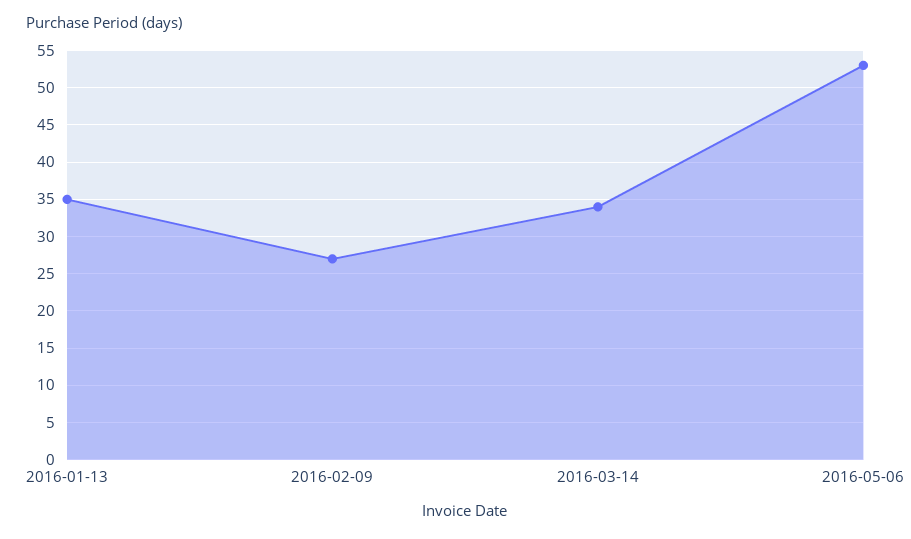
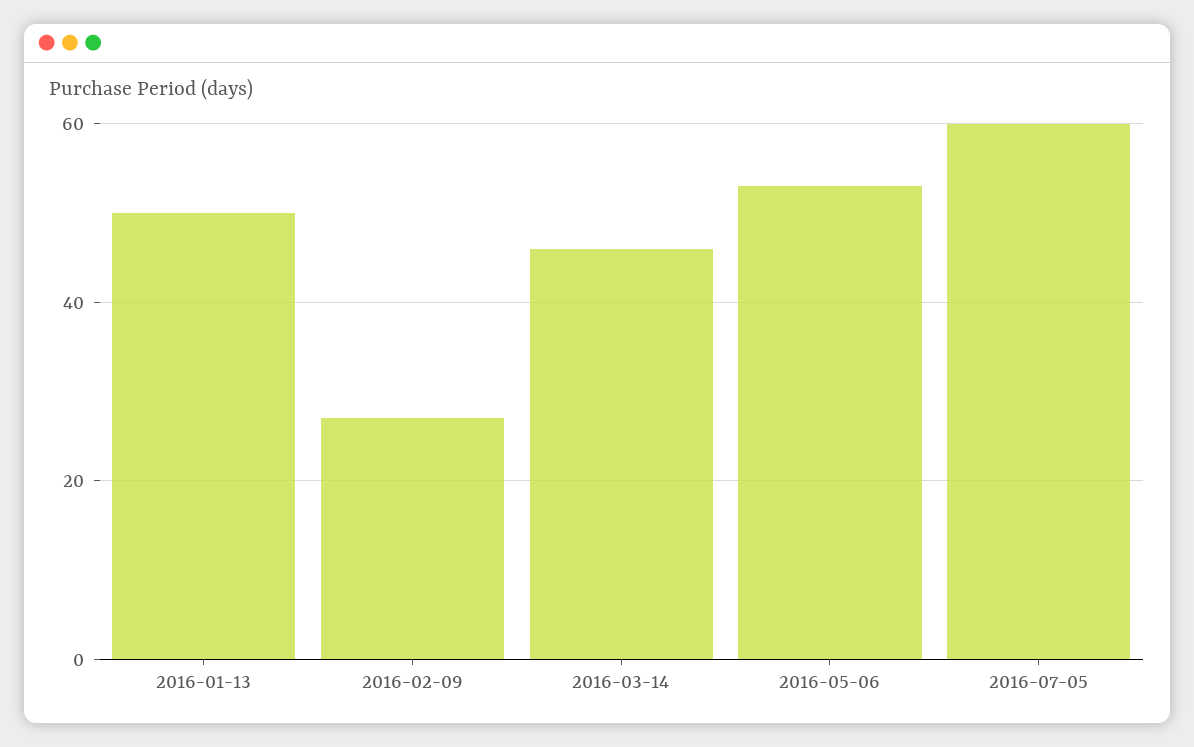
2016-01-13: 35 -> 50
2016-03-14: 34 -> 45
2016-07-05: none -> 60

